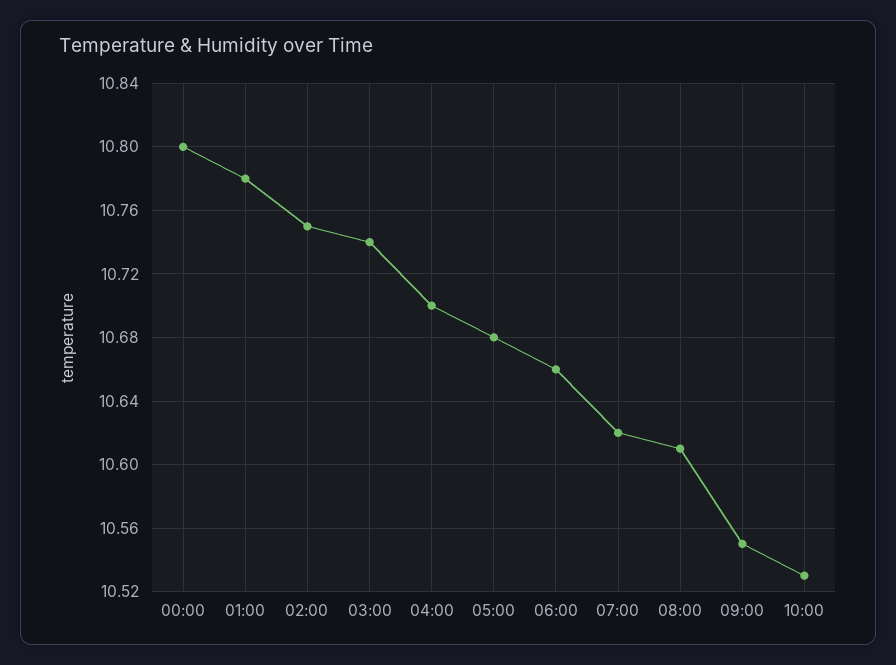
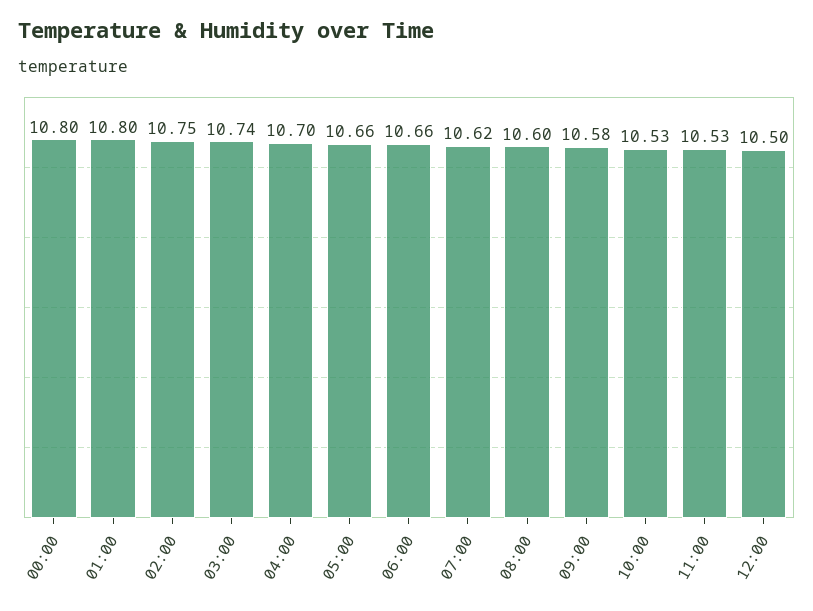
01:00: 10.78 -> 10.8
05:00: 10.68 -> 10.66
08:00: 10.61 -> 10.6
09:00: 10.55 -> 10.58
11:00: none -> 10.53
12:00: none -> 10.5

